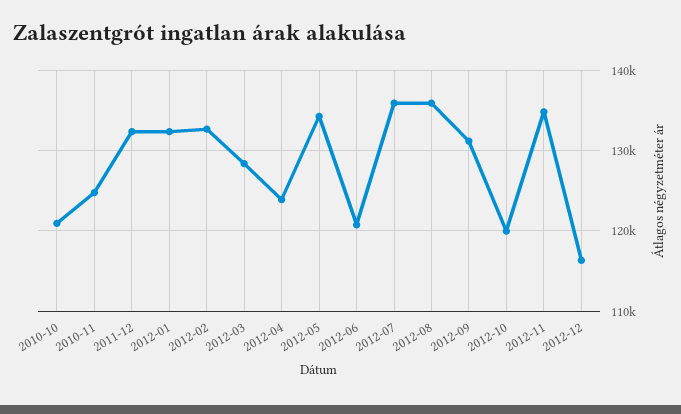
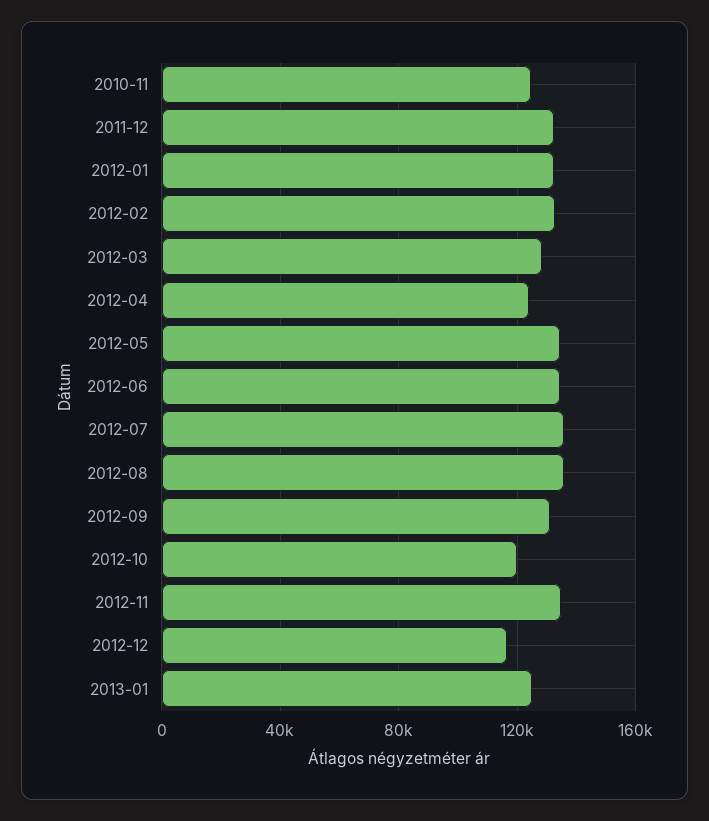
2010-10: 121000 -> none
2012-06: 121000 -> 135000
2013-01: none -> 125000

